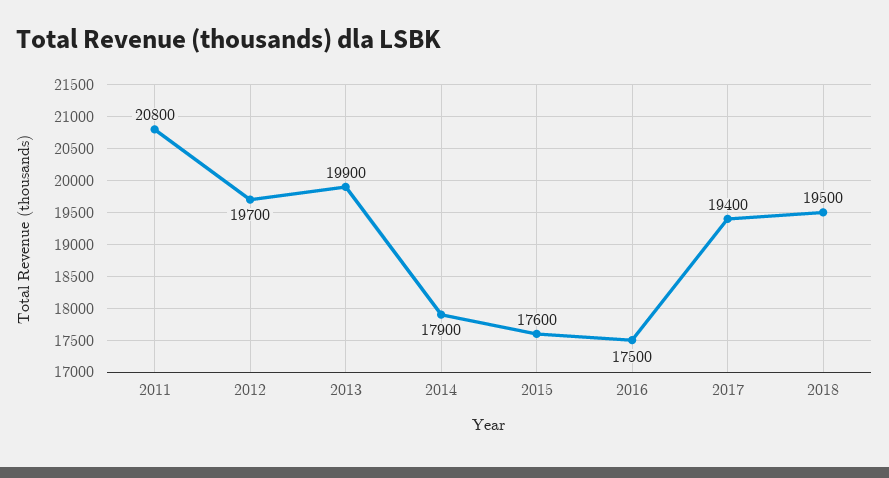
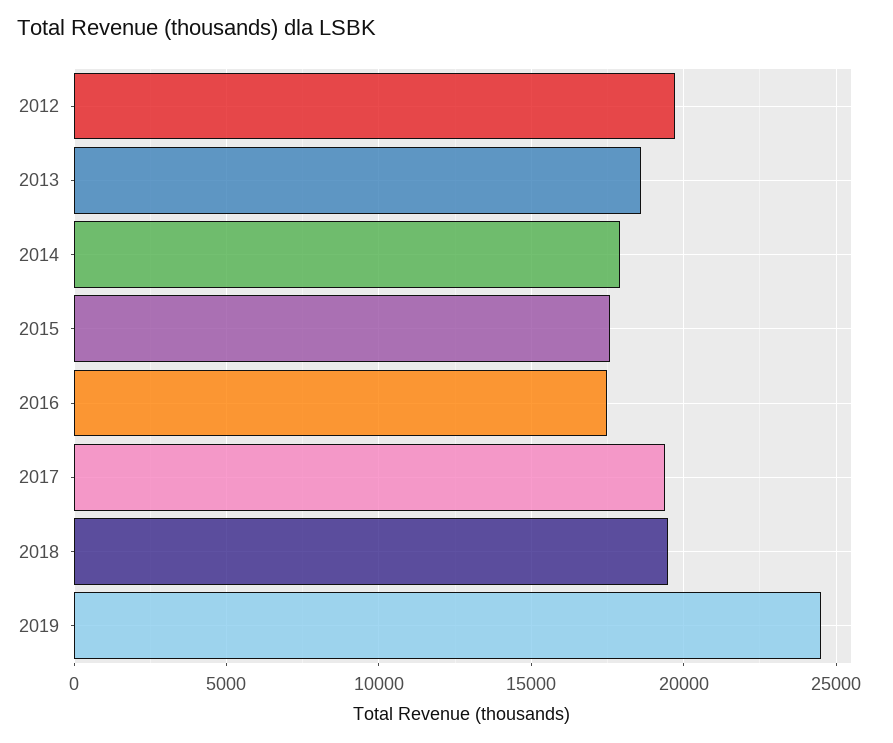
2011: 20800 -> none
2013: 19900 -> 18500
2019: none -> 24500

